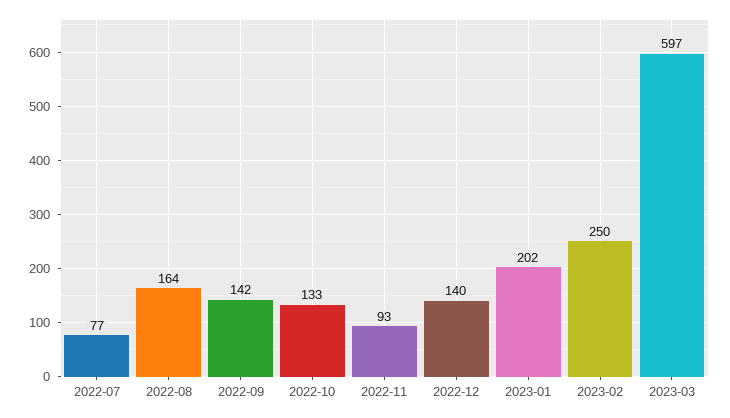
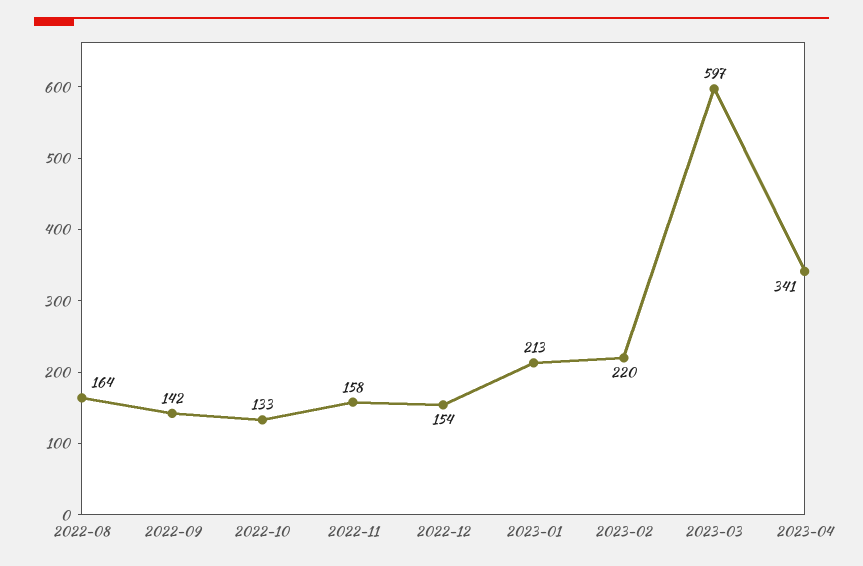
2022-07: 77 -> none
2022-11: 93 -> 158
2022-12: 140 -> 154
2023-01: 202 -> 213
2023-02: 250 -> 220
2023-04: none -> 341

